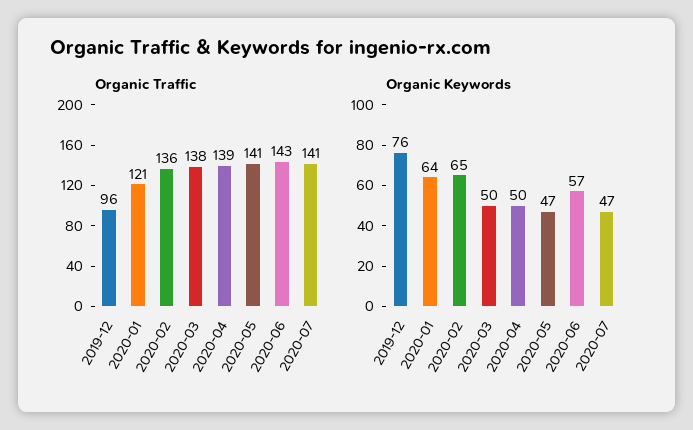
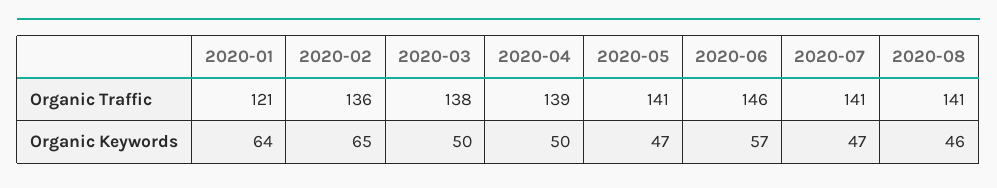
Organic Traffic, 2019-12: 96 -> none
Organic Traffic, 2020-06: 143 -> 146
Organic Keywords, 2019-12: 76 -> none
Organic Traffic, 2020-08: none -> 141
Organic Keywords, 2020-08: none -> 46

